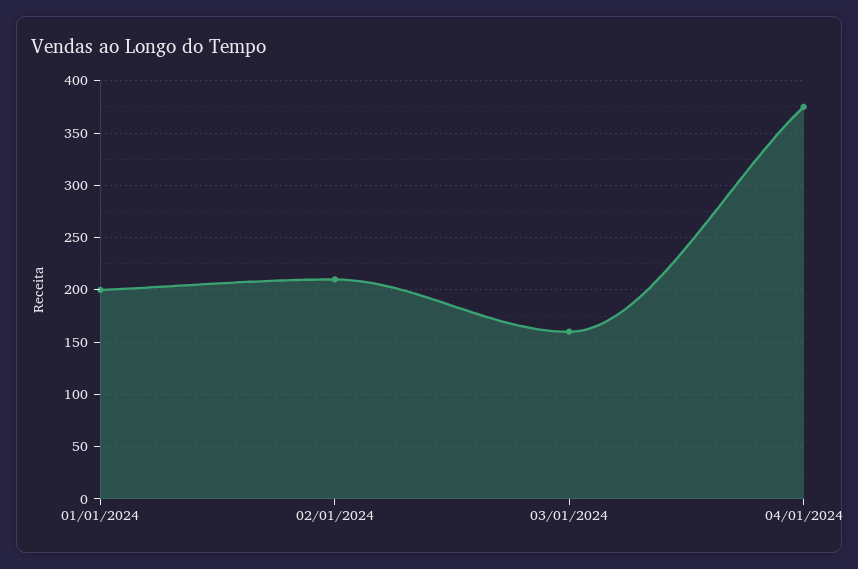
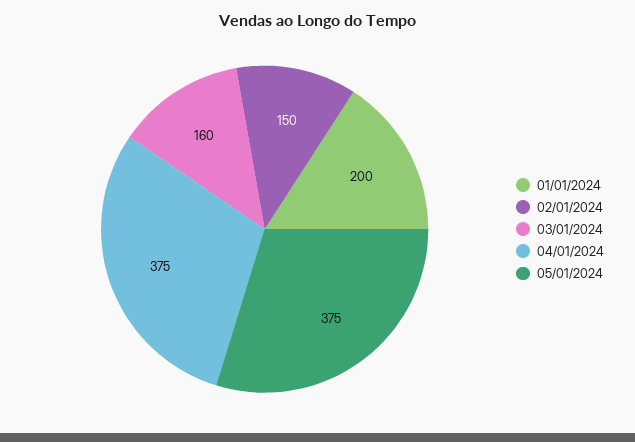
02/01/2024: 210 -> 150
05/01/2024: none -> 375

